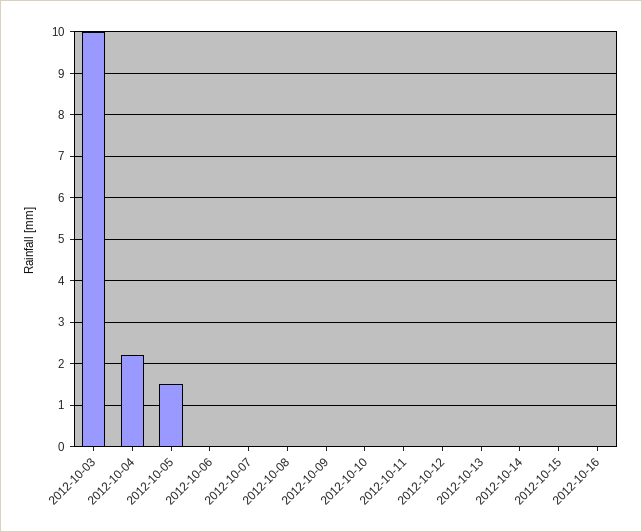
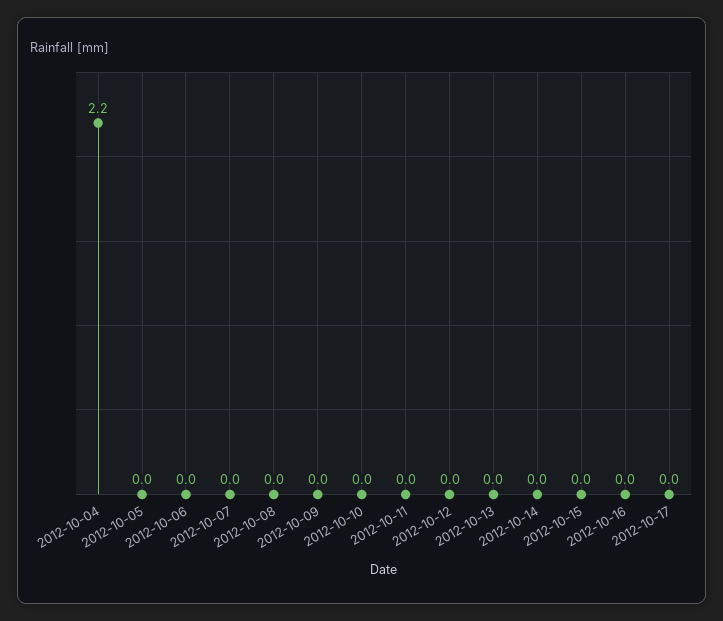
2012-10-03: 10 -> none
2012-10-05: 1.5 -> 0
2012-10-17: none -> 0

